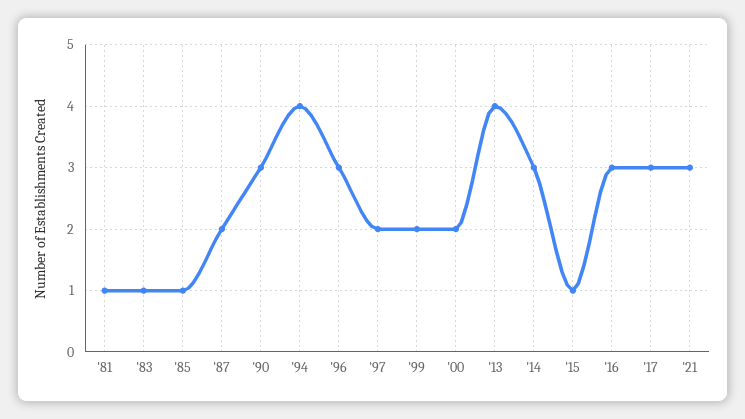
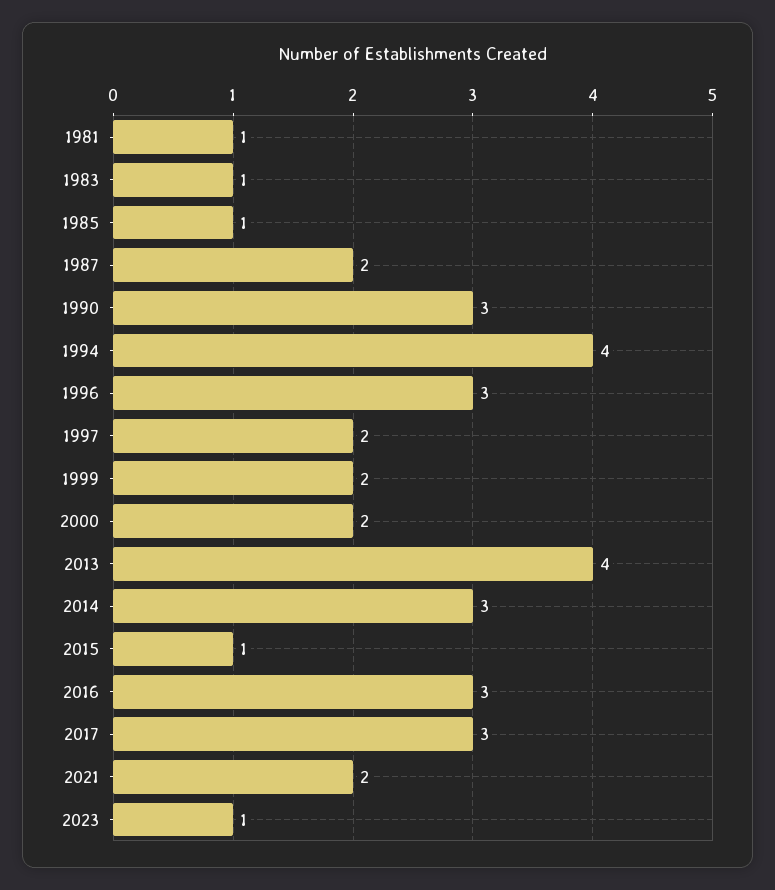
'21: 3 -> 2
2023: none -> 1

